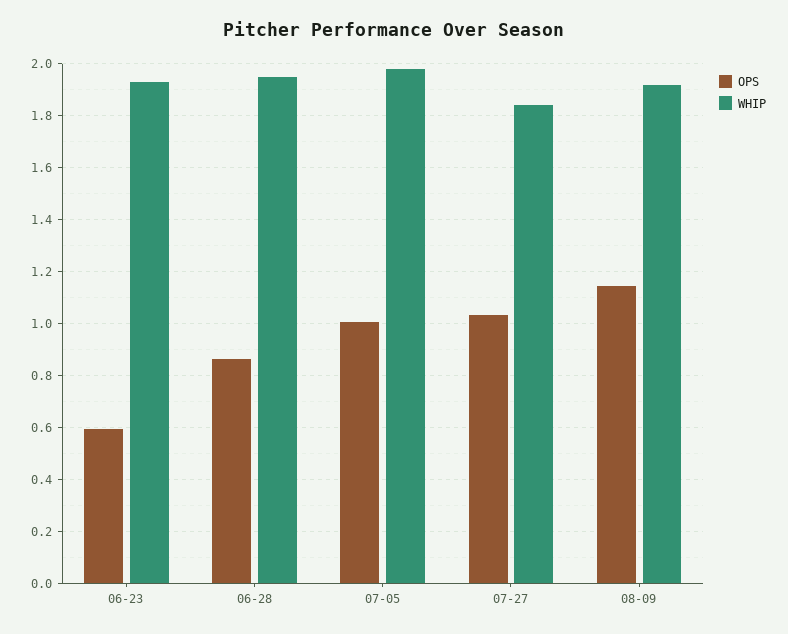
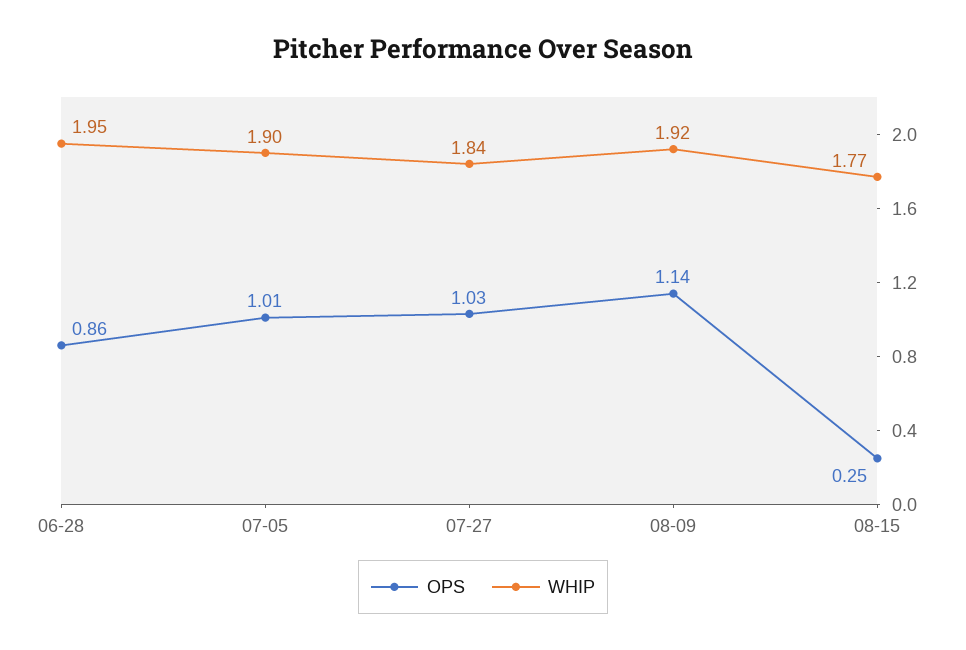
OPS, 06-23: 0.6 -> none
WHIP, 06-23: 1.925 -> none
WHIP, 07-05: 1.975 -> 1.9
OPS, 08-15: none -> 0.25
WHIP, 08-15: none -> 1.77

